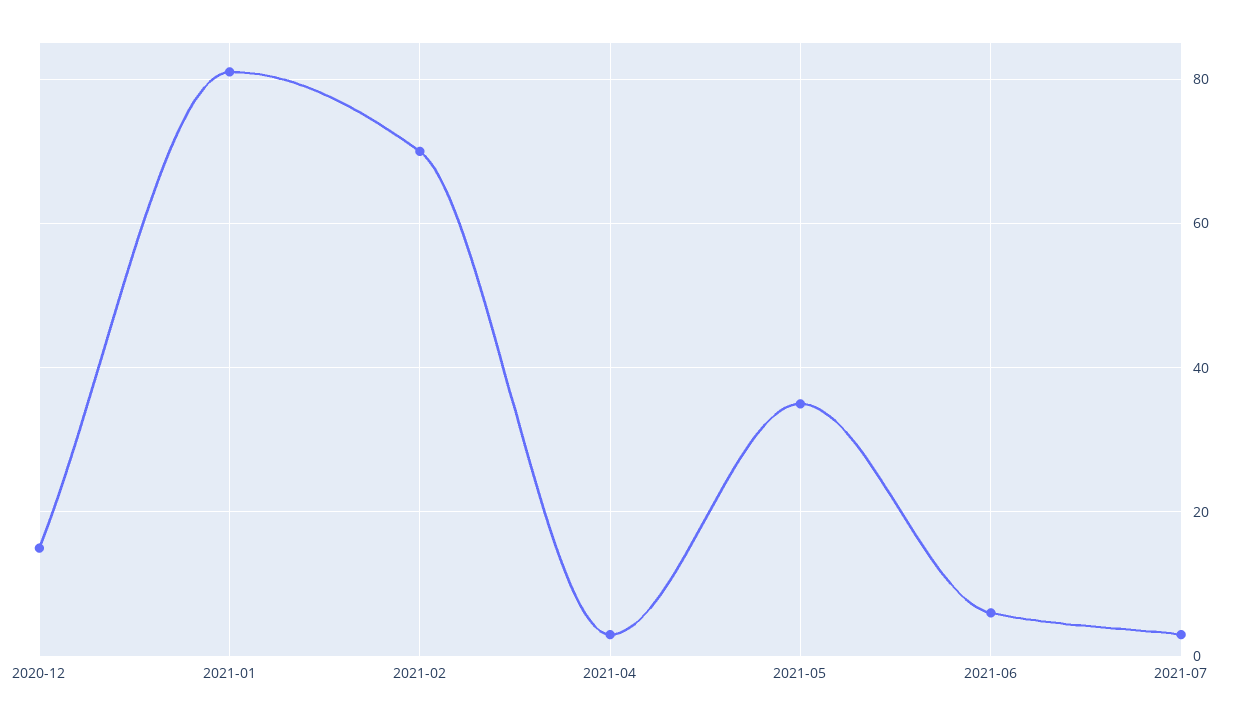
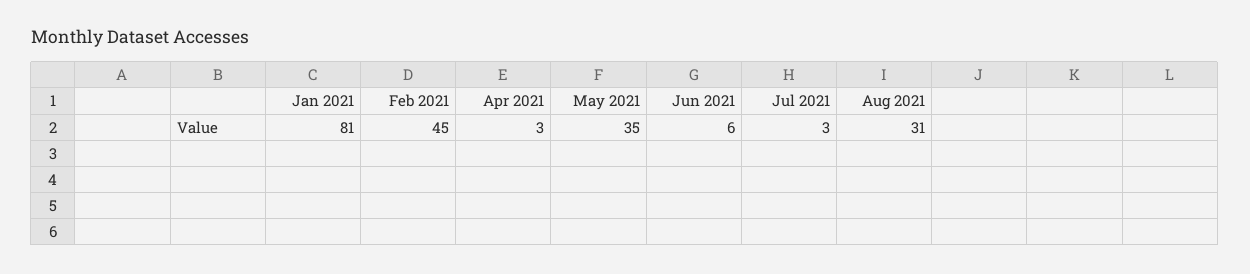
2020-12: 15 -> none
2021-02: 70 -> 45
Aug 2021: none -> 31

